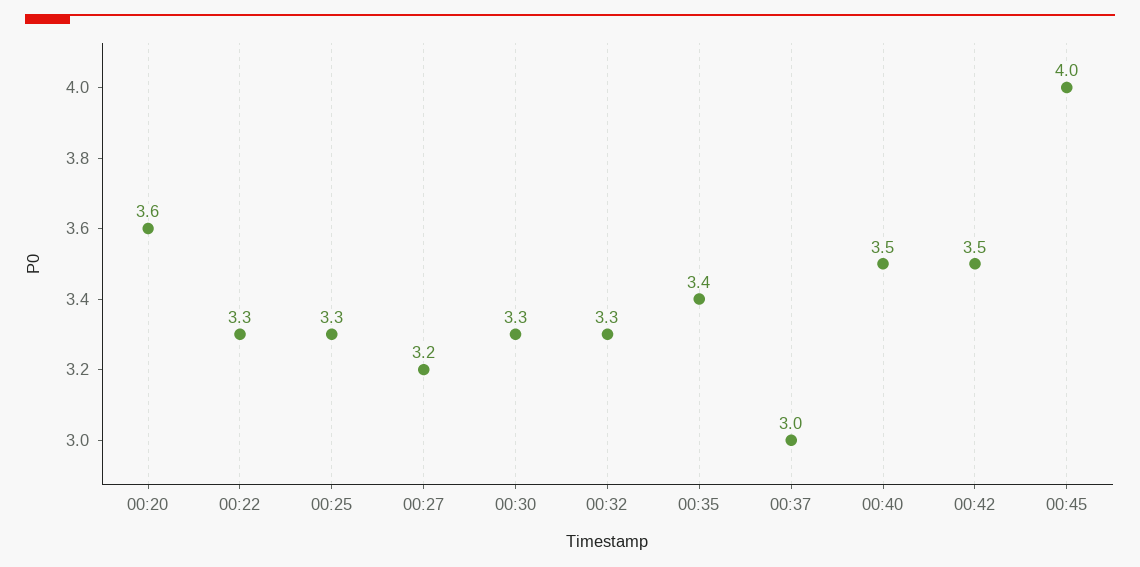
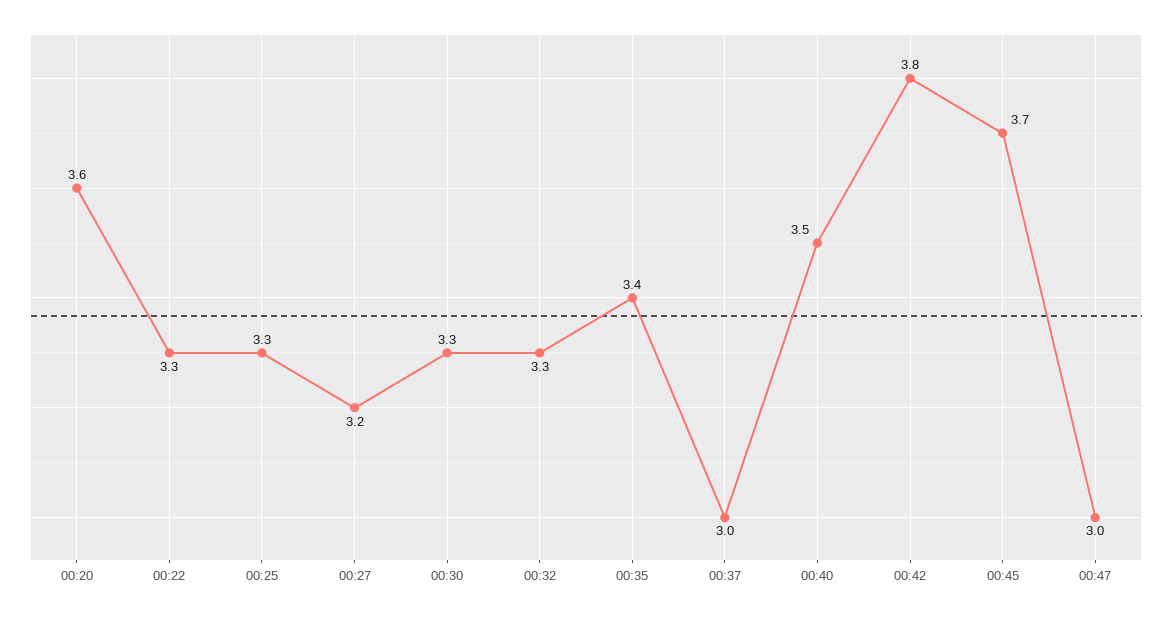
00:42: 3.5 -> 3.8
00:45: 4 -> 3.7
00:47: none -> 3

